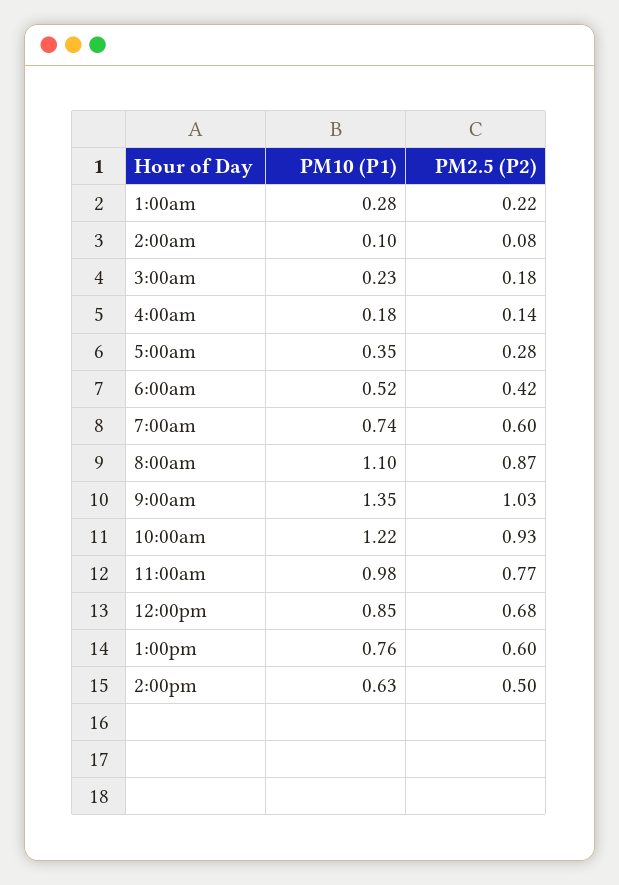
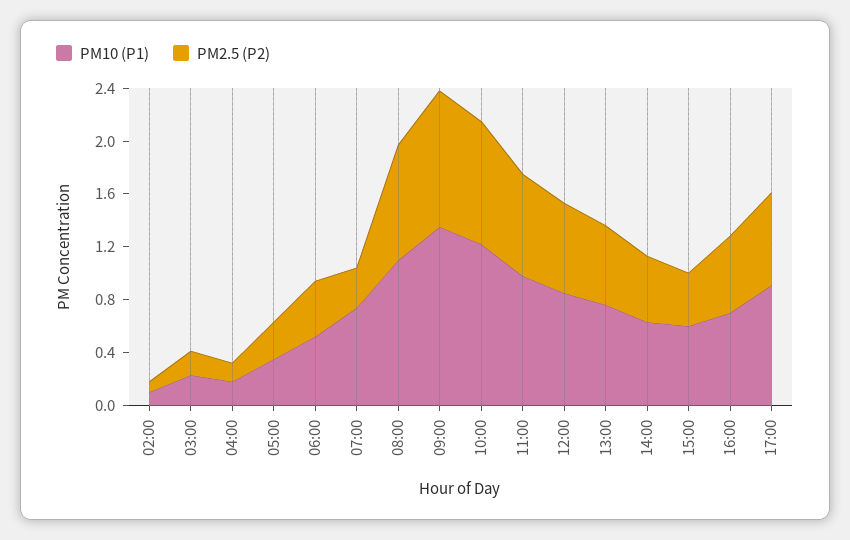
PM10 (P1), 1:00am: 0.28 -> none
PM2.5 (P2), 1:00am: 0.22 -> none
PM2.5 (P2), 7:00am: 0.6 -> 0.3
PM10 (P1), 15:00: none -> 0.6
PM2.5 (P2), 15:00: none -> 0.4
PM10 (P1), 16:00: none -> 0.7
PM2.5 (P2), 16:00: none -> 0.6
PM10 (P1), 17:00: none -> 0.9
PM2.5 (P2), 17:00: none -> 0.7

